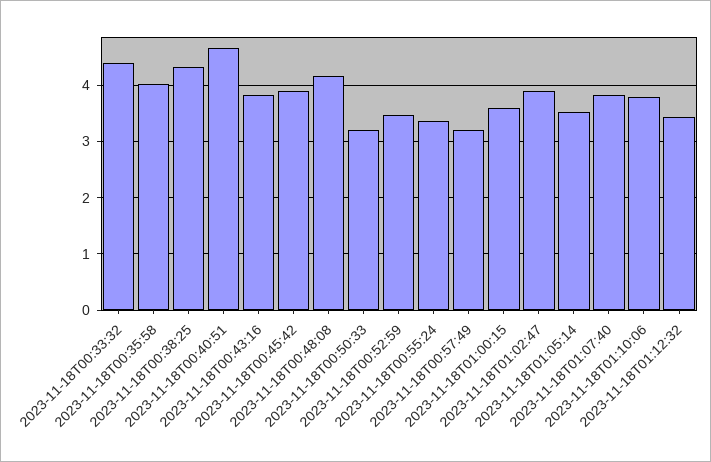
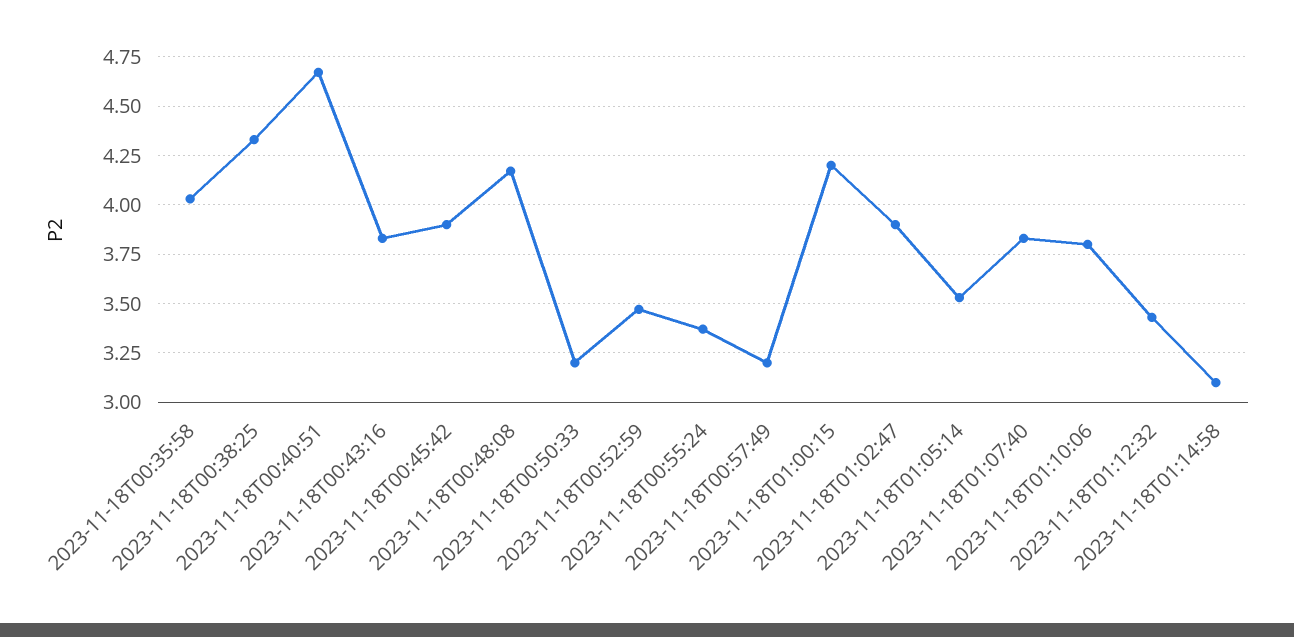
2023-11-18T00:33:32: 4.4 -> none
2023-11-18T01:00:15: 3.6 -> 4.2
2023-11-18T01:14:58: none -> 3.1

